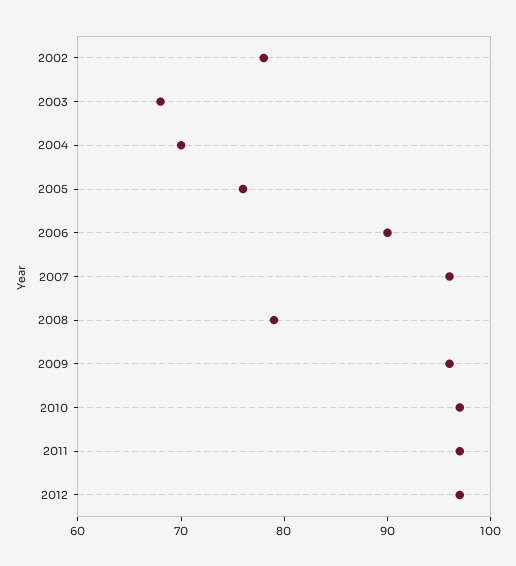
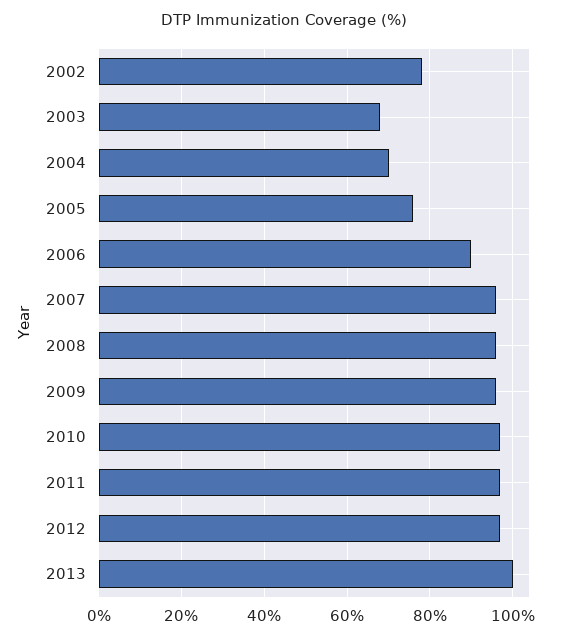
2008: 79 -> 95
2013: none -> 100

